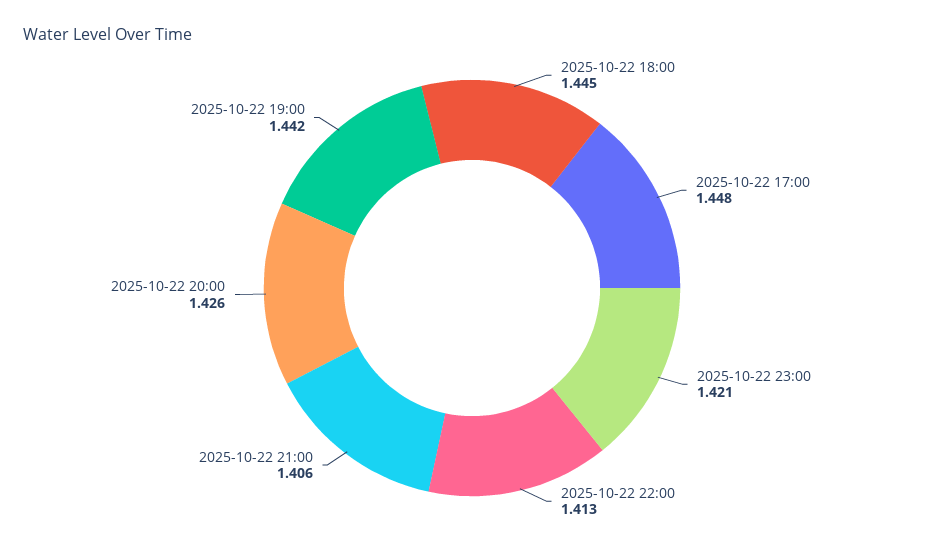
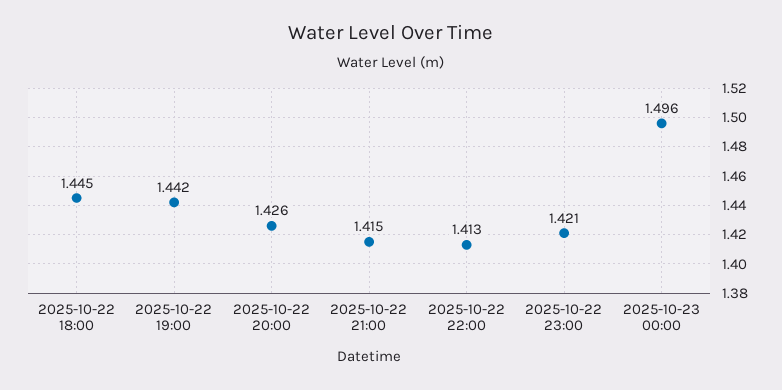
2025-10-22 17:00: 1.448 -> none
2025-10-22 21:00: 1.406 -> 1.415
2025-10-23 00:00: none -> 1.496

